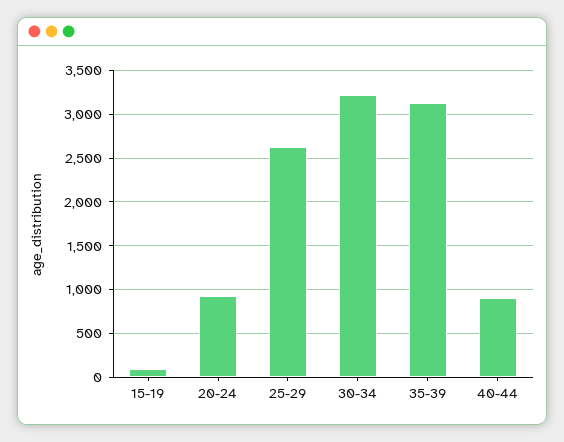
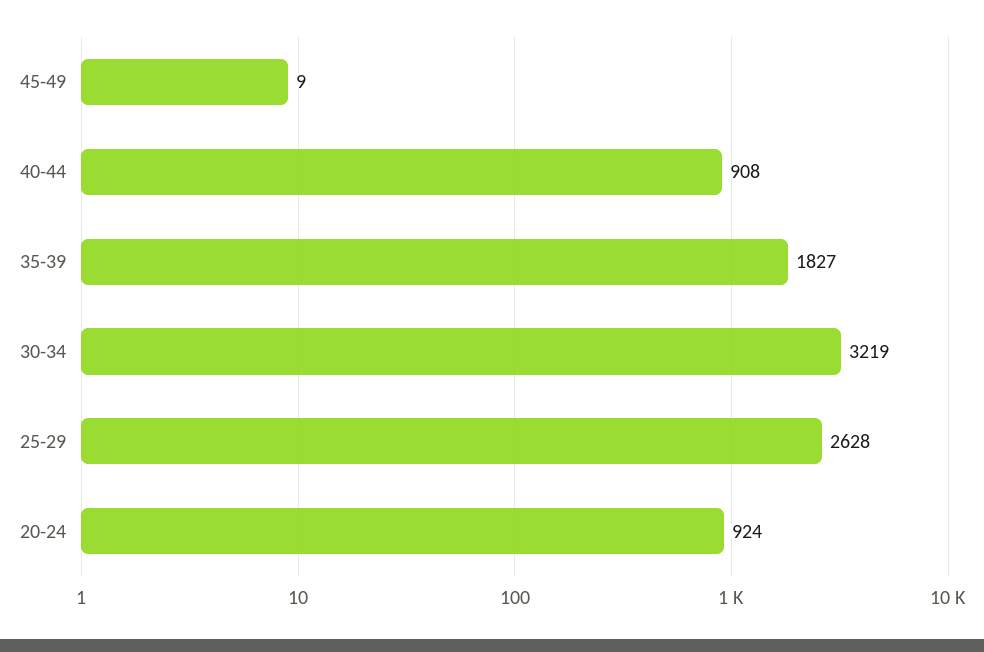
15-19: 100 -> none
35-39: 3100 -> 1827
45-49: none -> 9

